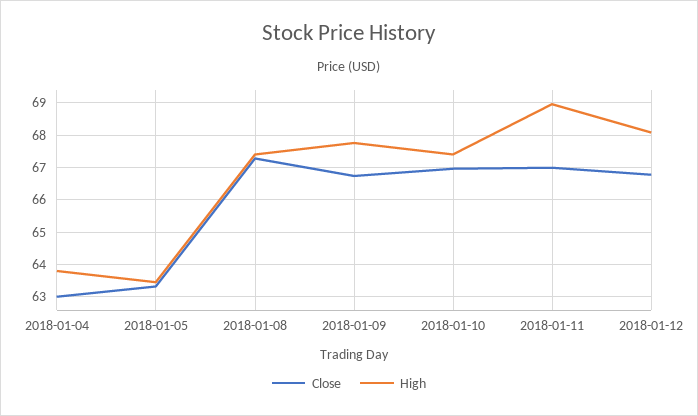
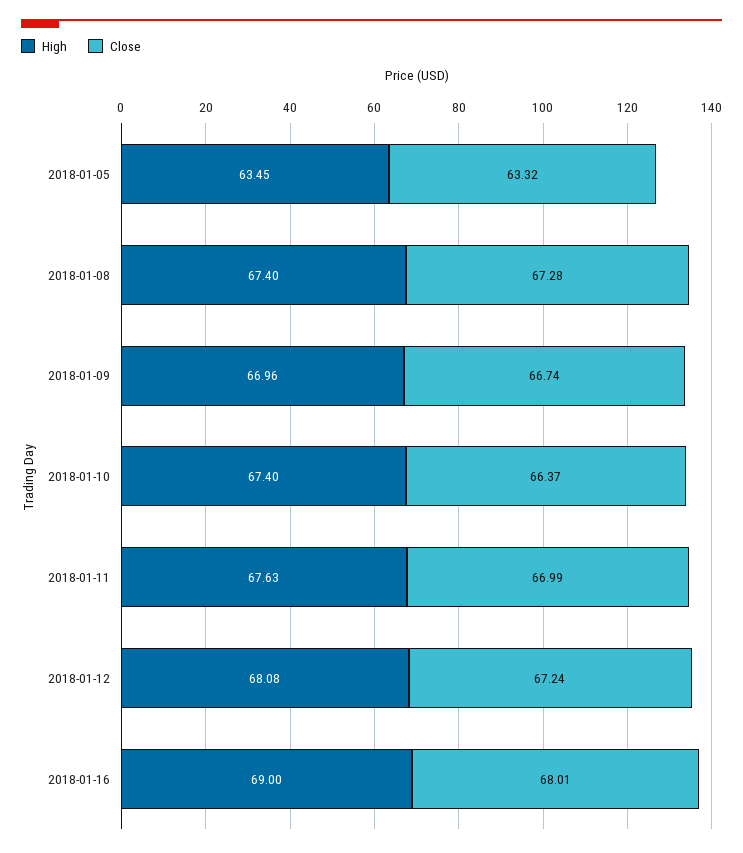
Close, 2018-01-04: 63 -> none
High, 2018-01-04: 63.8 -> none
High, 2018-01-09: 67.8 -> 66.96
Close, 2018-01-10: 67 -> 66.37
High, 2018-01-11: 69 -> 67.63
Close, 2018-01-12: 66.8 -> 67.24
High, 2018-01-16: none -> 69
Close, 2018-01-16: none -> 68.01

